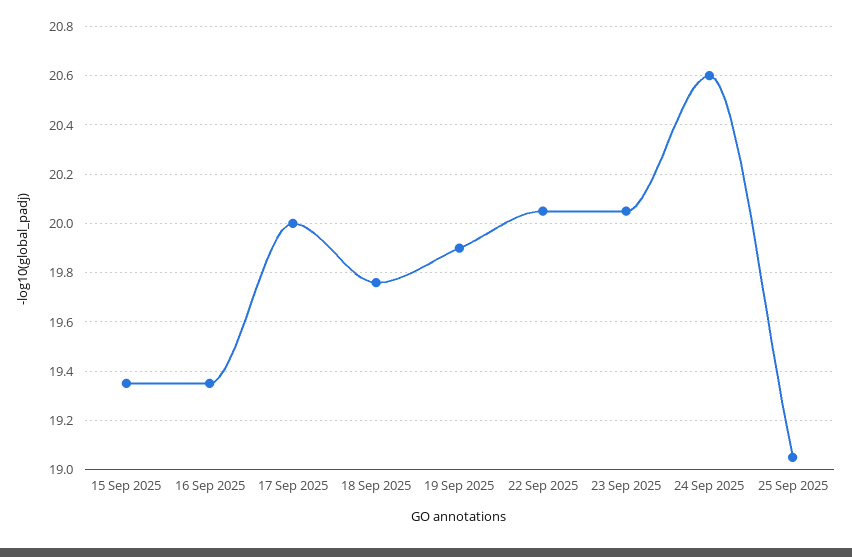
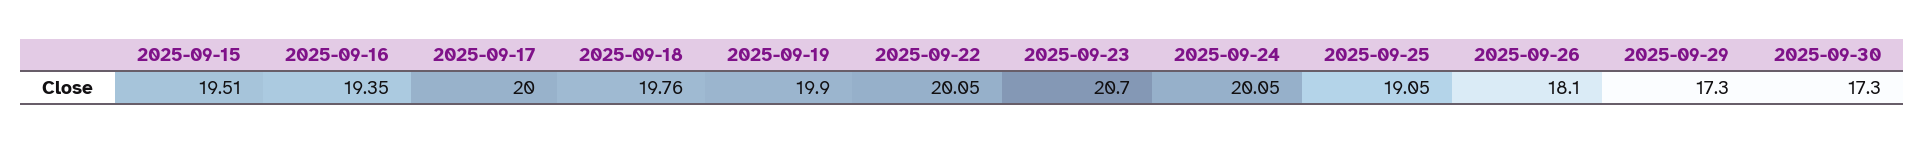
15 Sep 2025: 19.35 -> 19.51
23 Sep 2025: 20.05 -> 20.7
24 Sep 2025: 20.6 -> 20.05
2025-09-26: none -> 18.1
2025-09-29: none -> 17.3
2025-09-30: none -> 17.3

